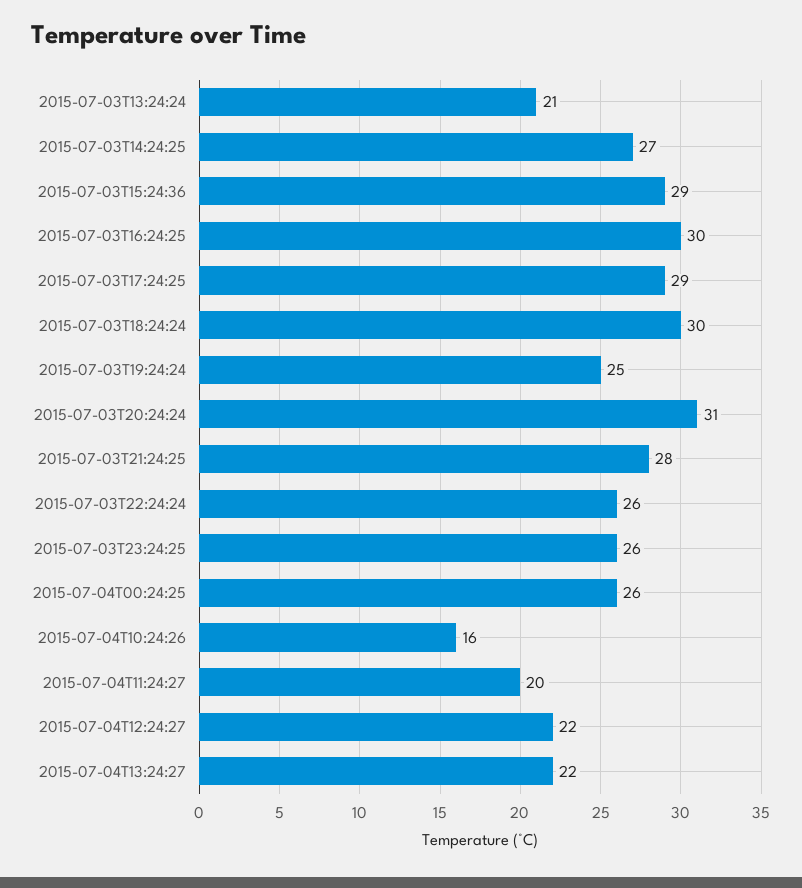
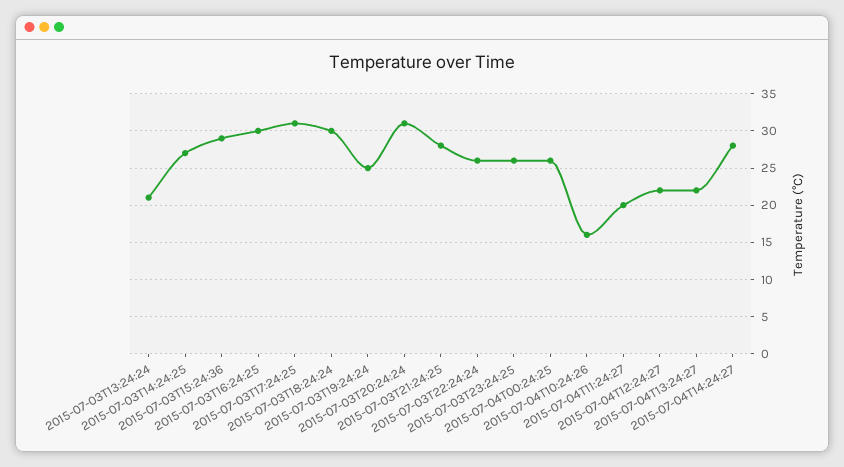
2015-07-03T17:24:25: 29 -> 31
2015-07-04T14:24:27: none -> 28

